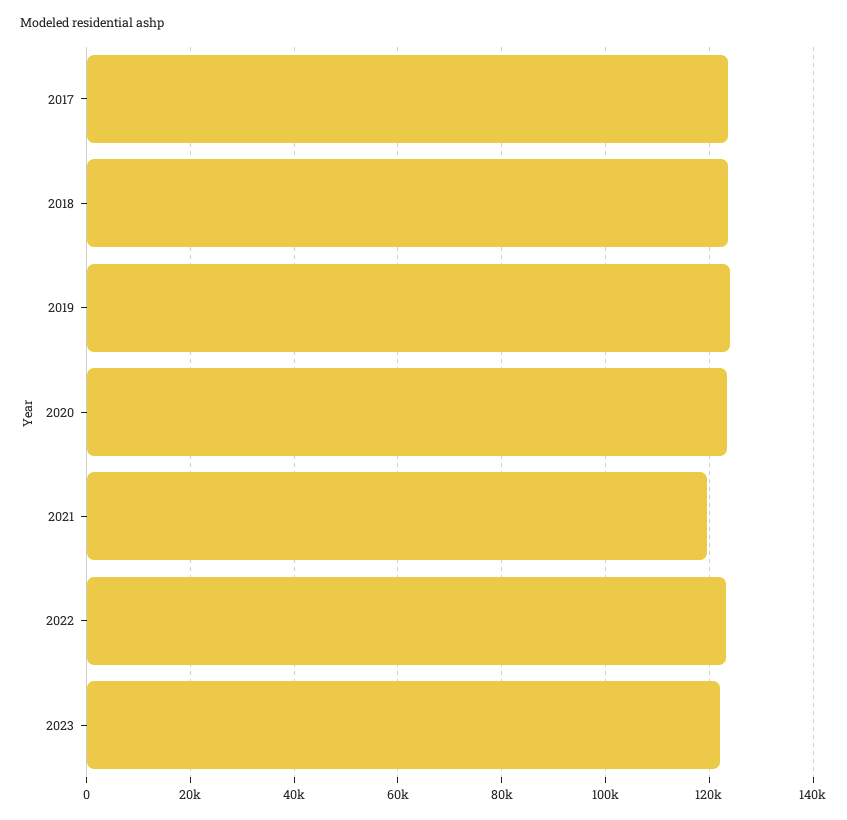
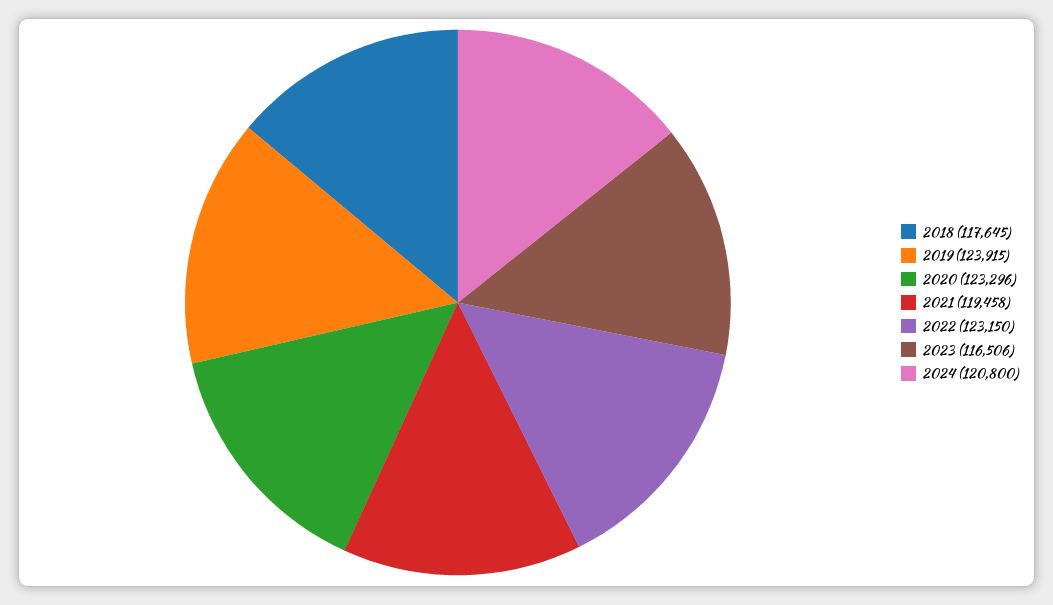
2017: 124000 -> none
2018: 124000 -> 117645
2023: 122000 -> 116506
2024: none -> 120800

